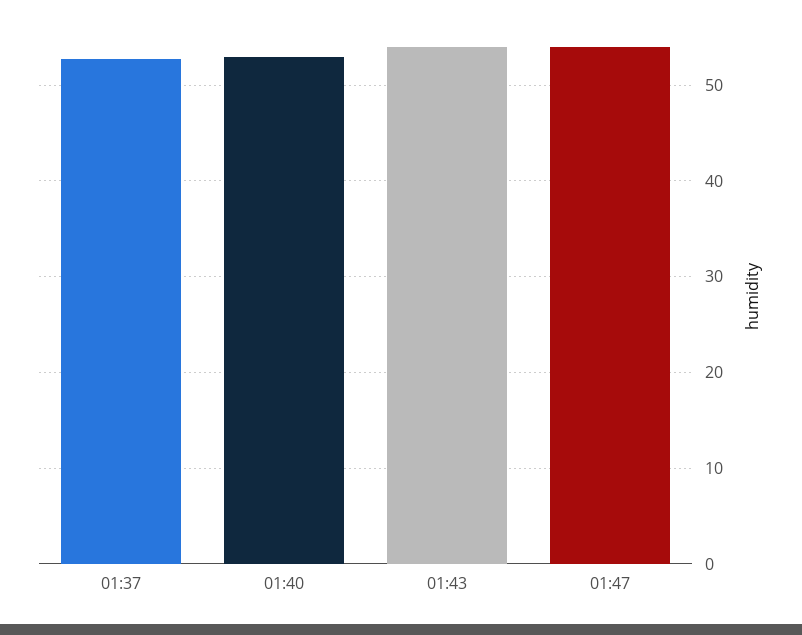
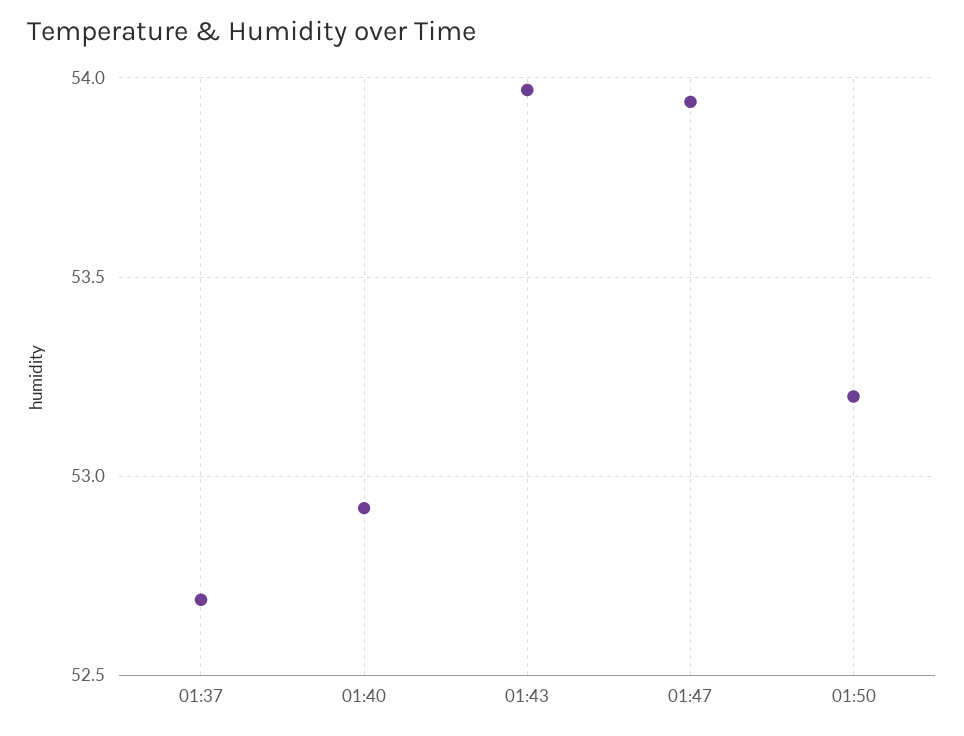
01:50: none -> 53.2

